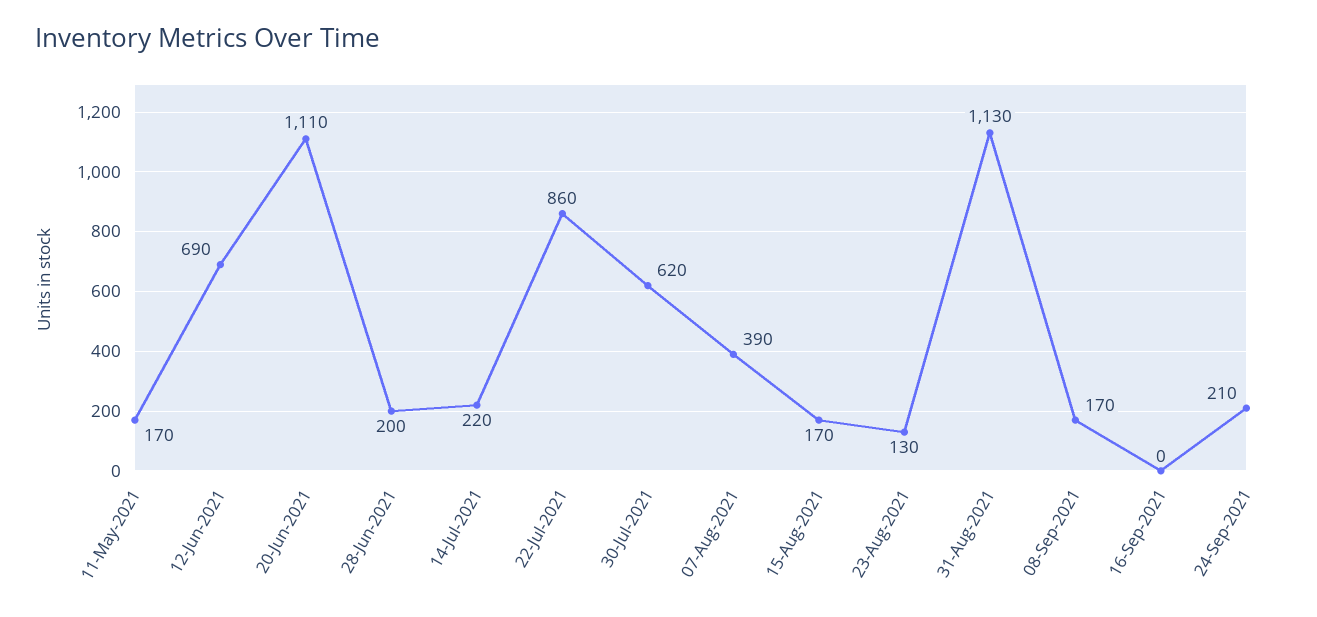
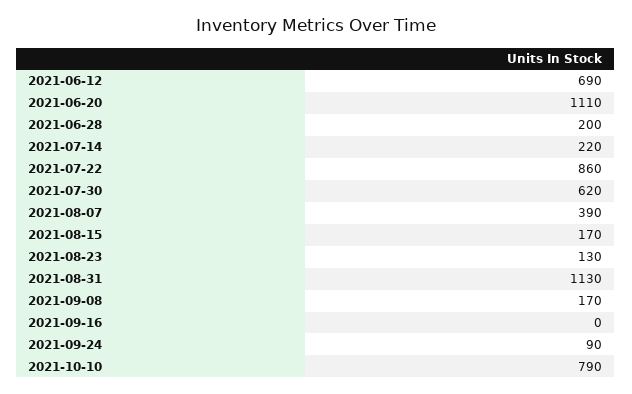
11-May-2021: 170 -> none
24-Sep-2021: 210 -> 90
2021-10-10: none -> 790

